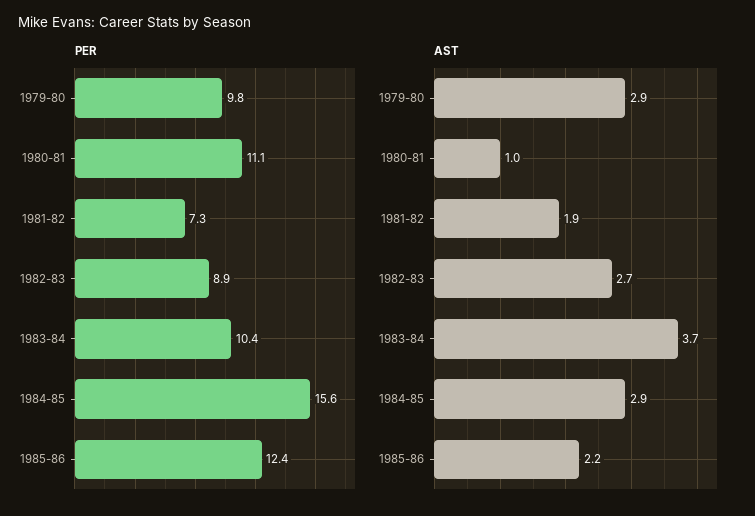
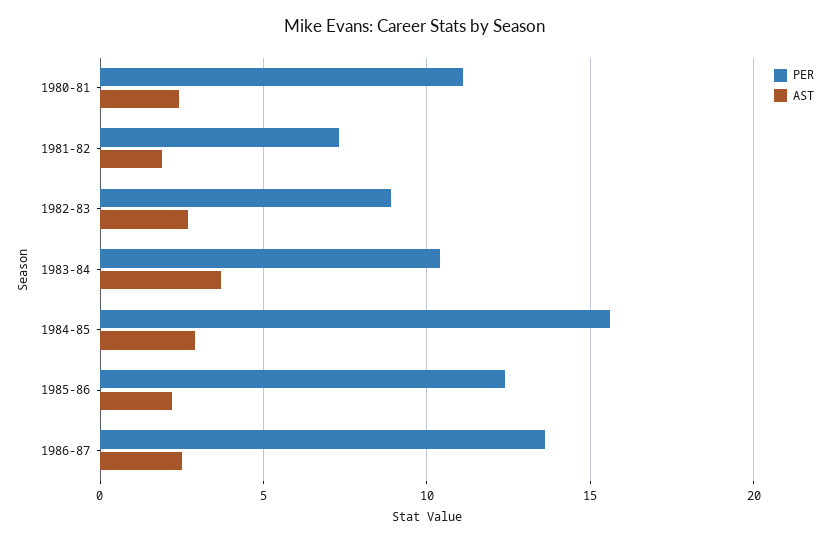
PER, 1979-80: 9.8 -> none
AST, 1979-80: 2.9 -> none
AST, 1980-81: 1 -> 2.5
PER, 1986-87: none -> 13.5
AST, 1986-87: none -> 2.5

